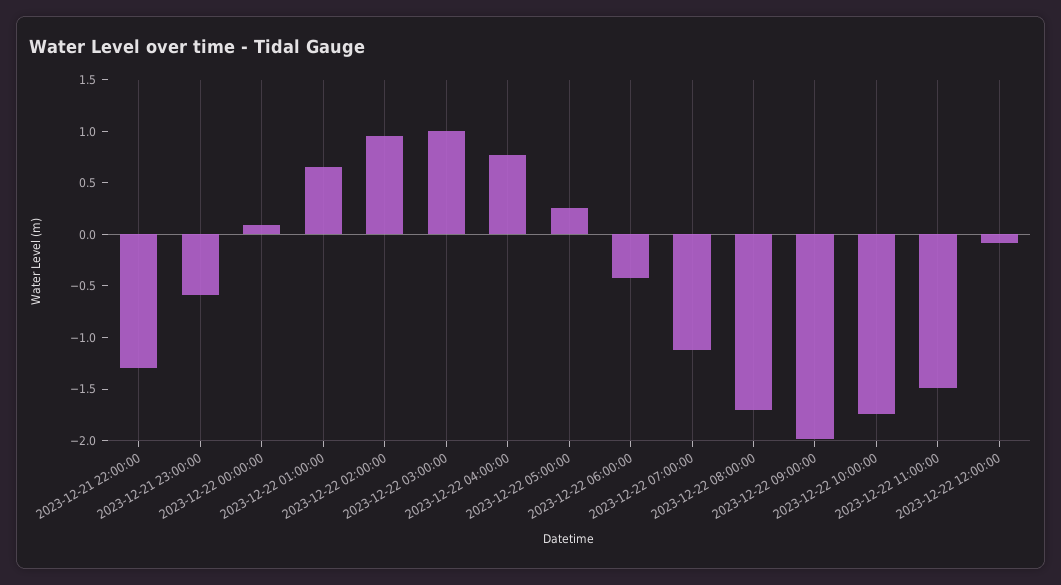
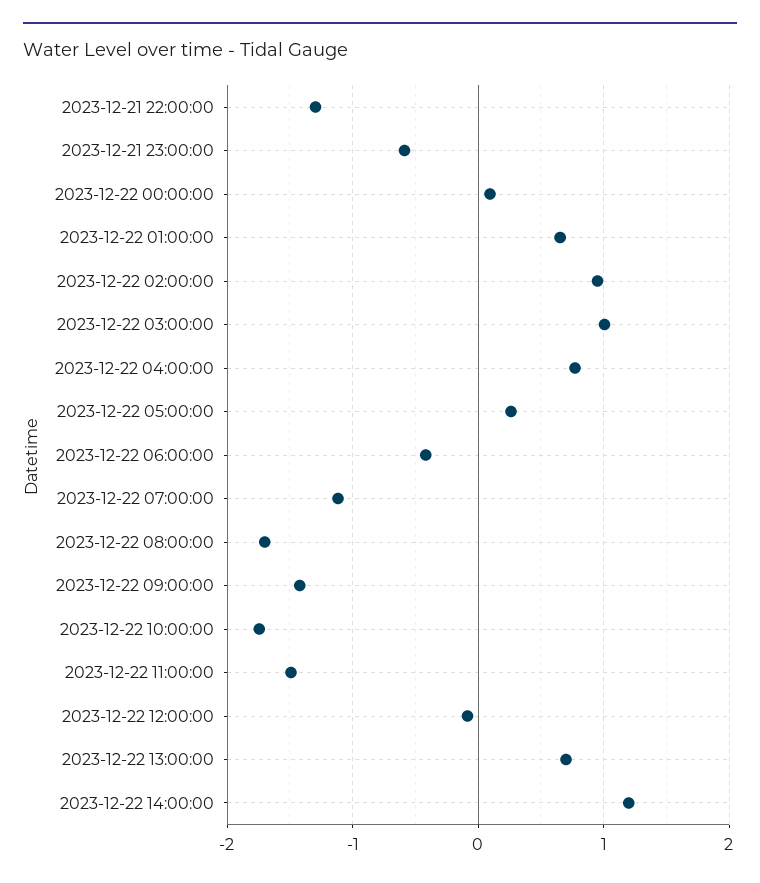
2023-12-22 09:00:00: -2 -> -1.4
2023-12-22 13:00:00: none -> 0.7
2023-12-22 14:00:00: none -> 1.2

